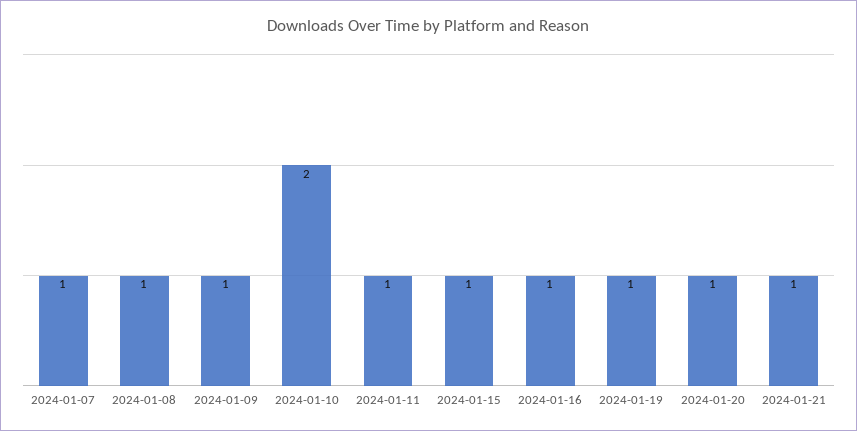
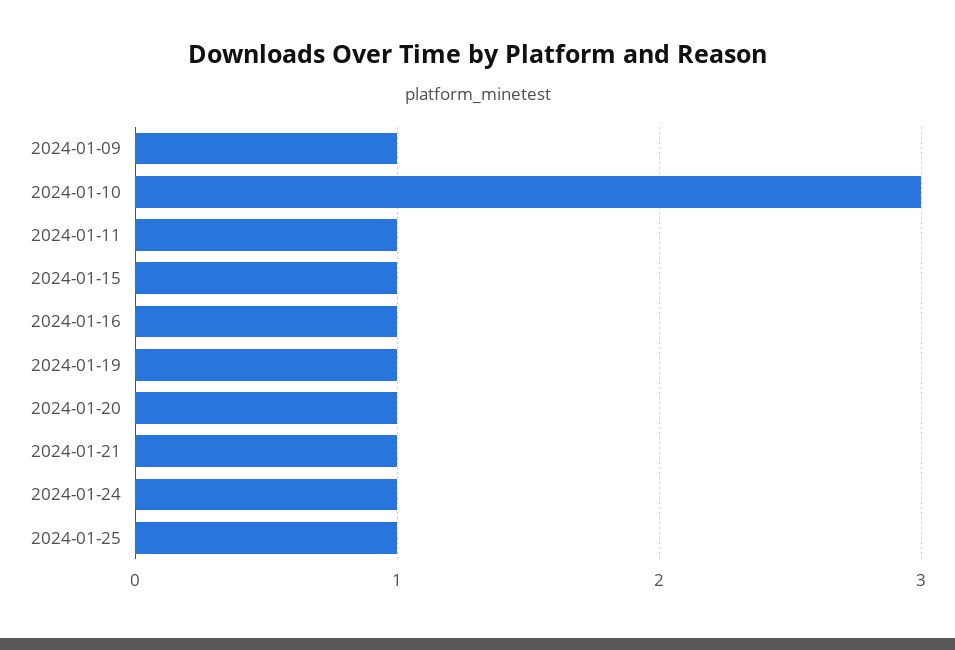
2024-01-07: 1 -> none
2024-01-08: 1 -> none
2024-01-10: 2 -> 3
2024-01-24: none -> 1
2024-01-25: none -> 1

